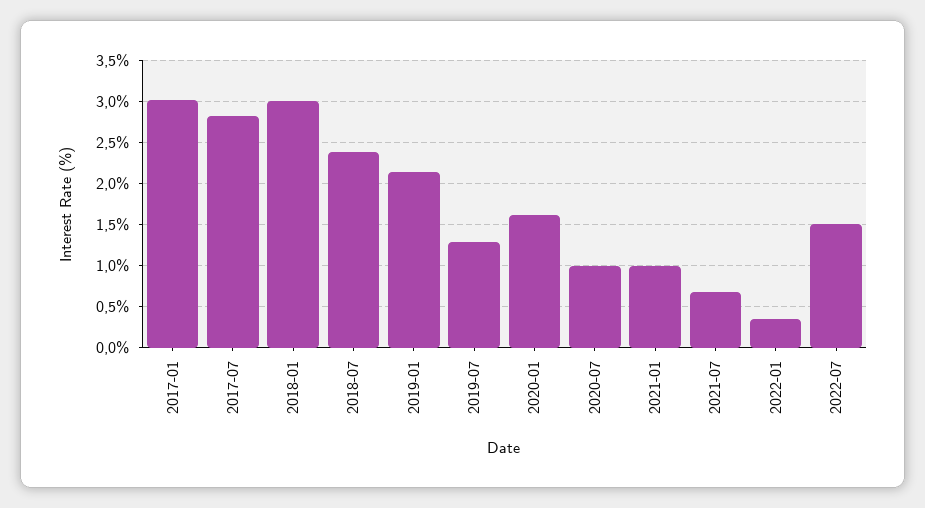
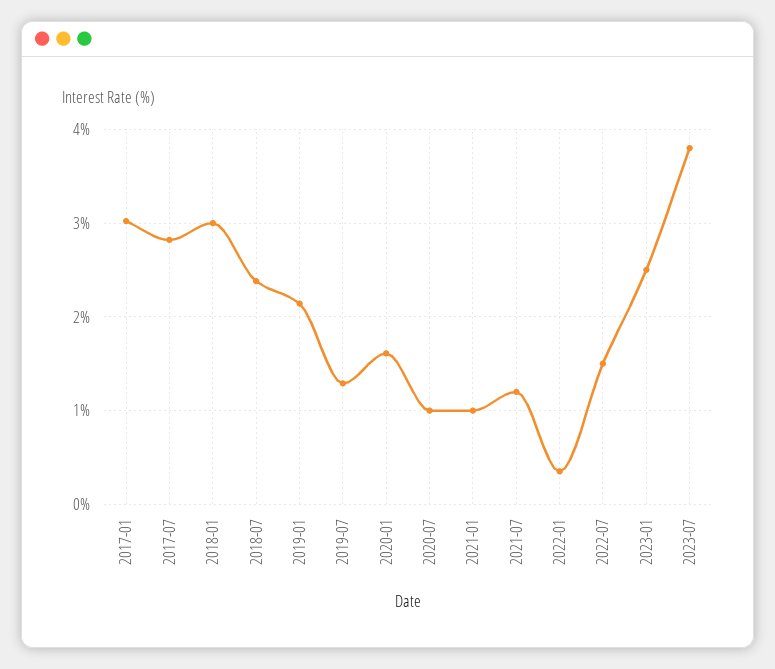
2021-07: 0.7 -> 1.2
2023-01: none -> 2.5
2023-07: none -> 3.8

